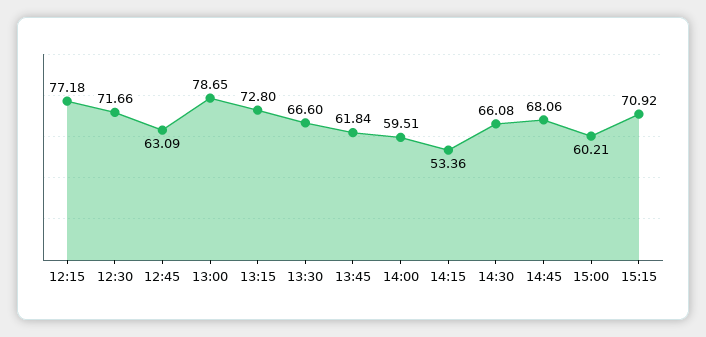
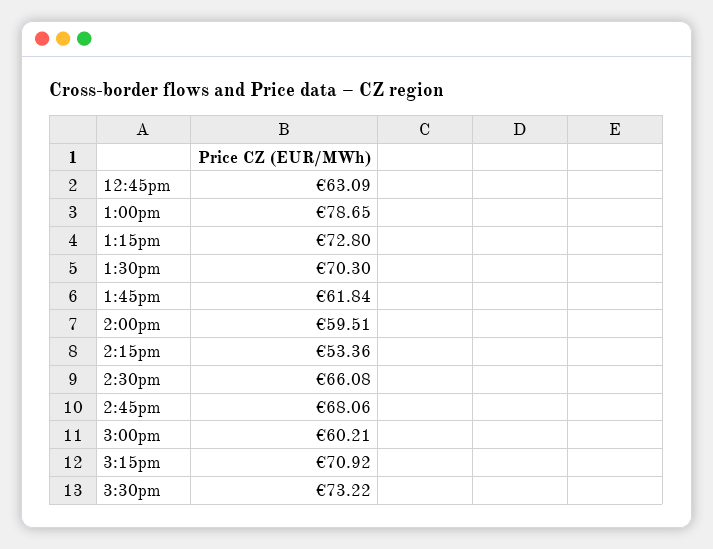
12:15: 77.18 -> none
12:30: 71.66 -> none
13:30: 66.6 -> 70.3
3:30pm: none -> 73.22

